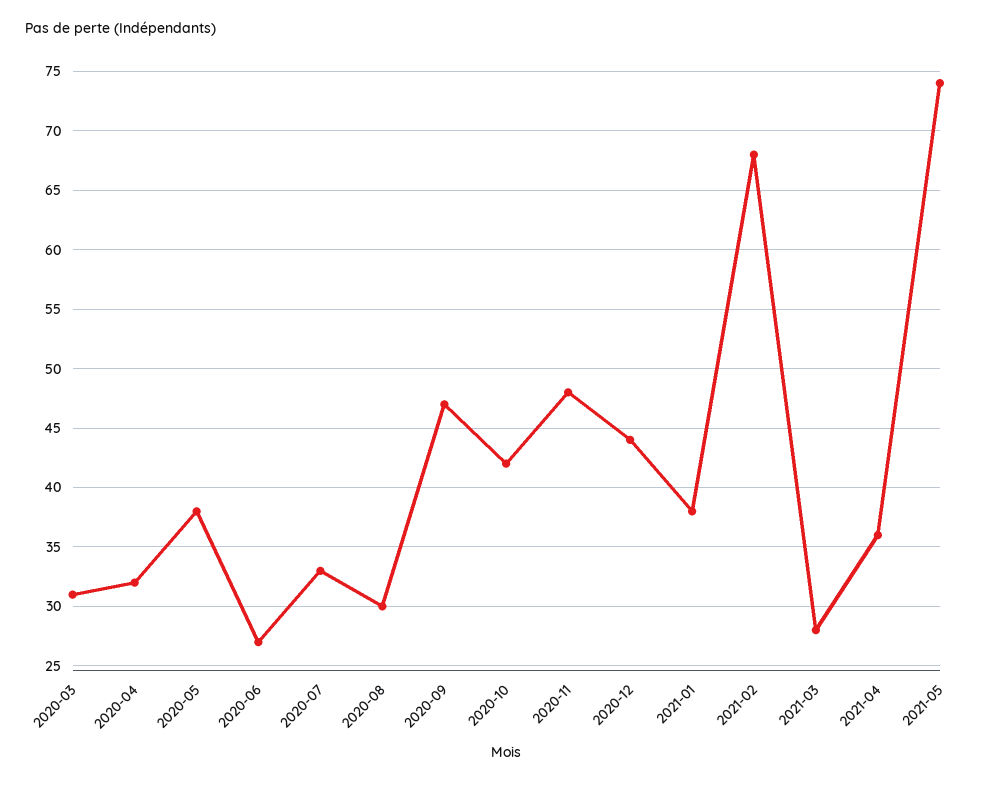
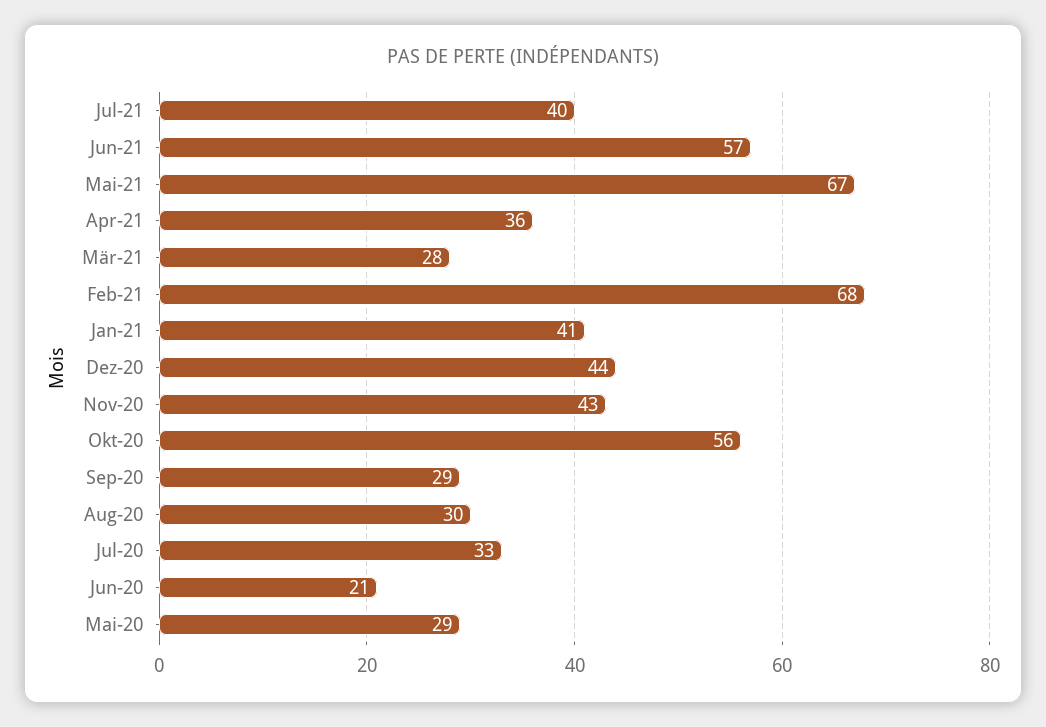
2020-03: 31 -> none
2020-04: 32 -> none
2020-05: 38 -> 29
2020-06: 27 -> 21
2020-09: 47 -> 29
2020-10: 42 -> 56
2020-11: 48 -> 43
2021-01: 38 -> 41
2021-05: 74 -> 67
Jul-21: none -> 40
Jun-21: none -> 57

